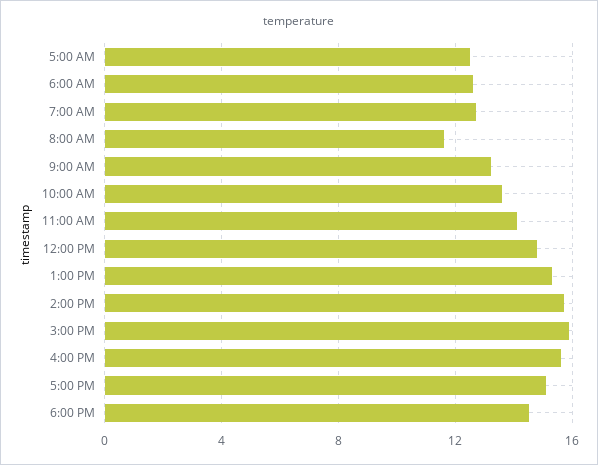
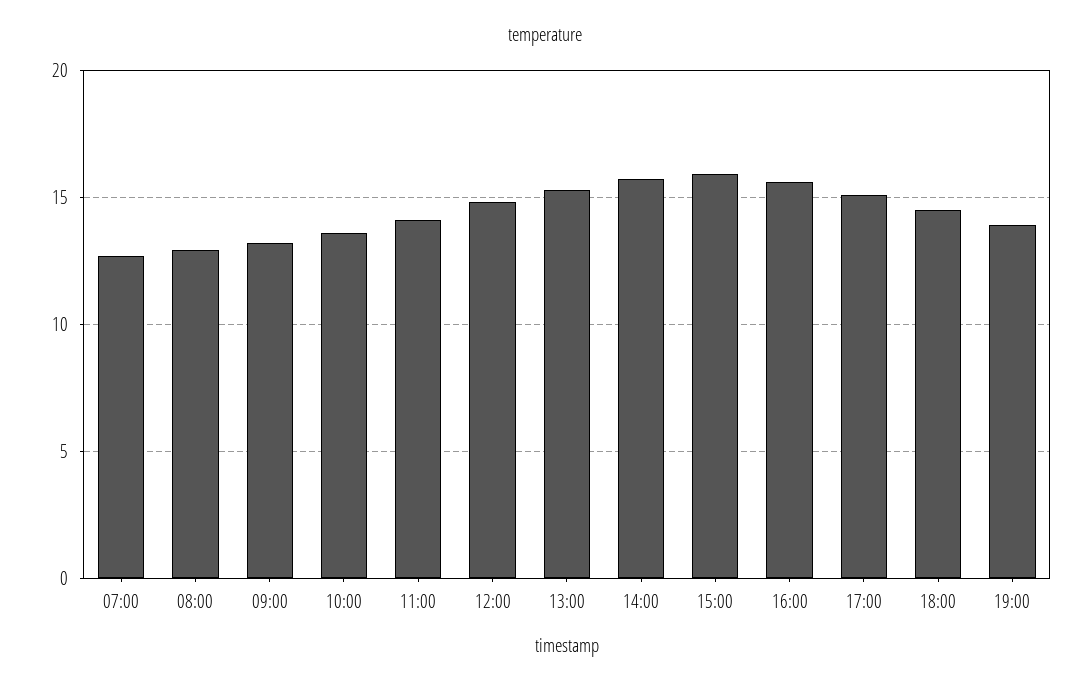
5:00 AM: 12.5 -> none
6:00 AM: 12.5 -> none
8:00 AM: 11.5 -> 13
19:00: none -> 14

